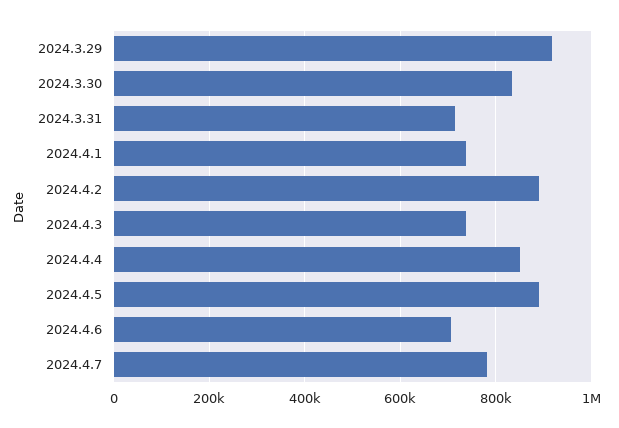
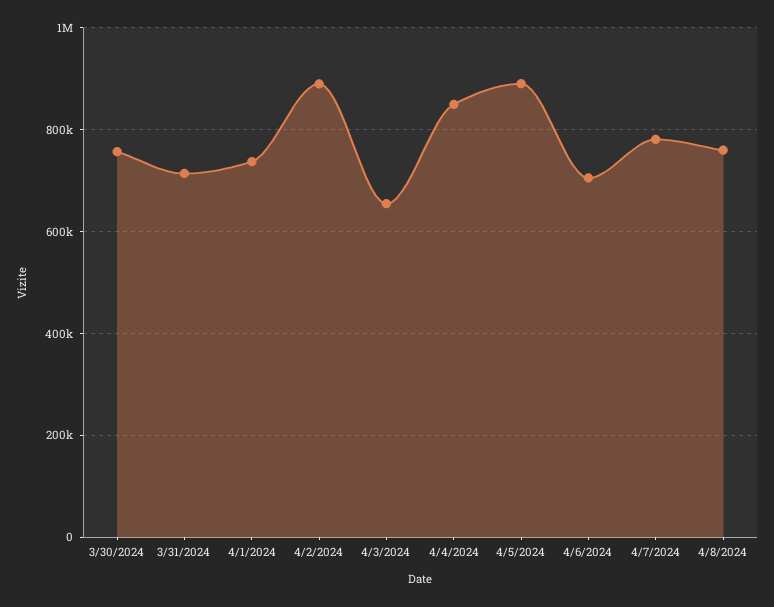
2024.3.29: 920000 -> none
2024.3.30: 840000 -> 760000
2024.4.3: 740000 -> 660000
4/8/2024: none -> 760000

